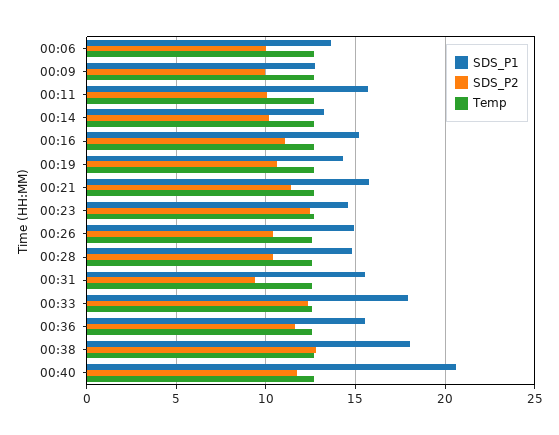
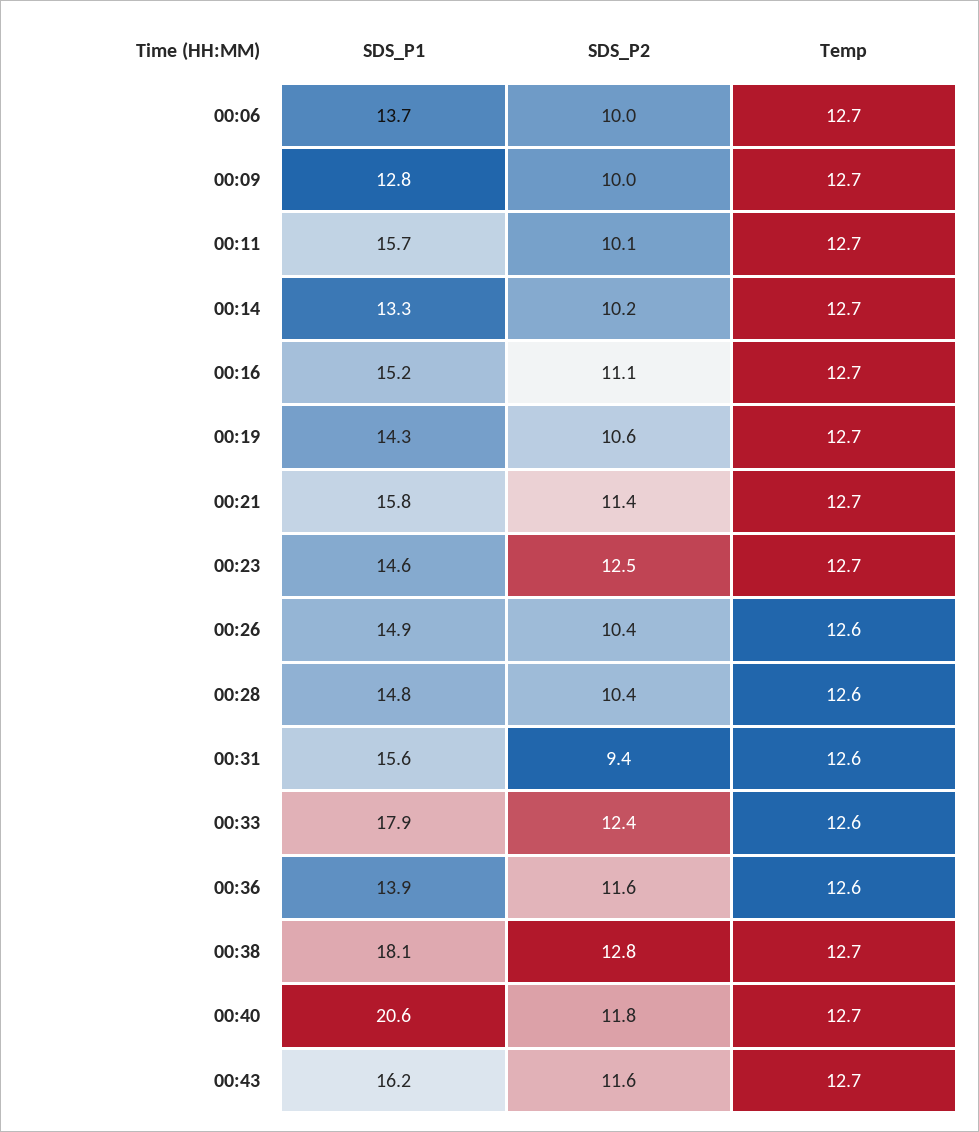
SDS_P1, 00:36: 15.5 -> 13.9
SDS_P1, 00:43: none -> 16.2
SDS_P2, 00:43: none -> 11.6
Temp, 00:43: none -> 12.7

